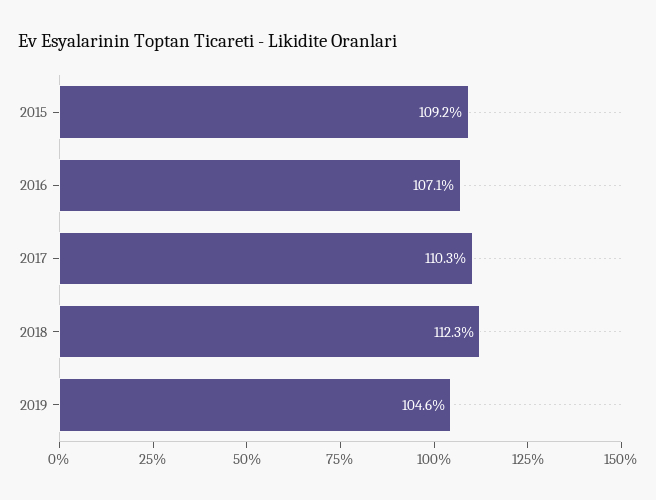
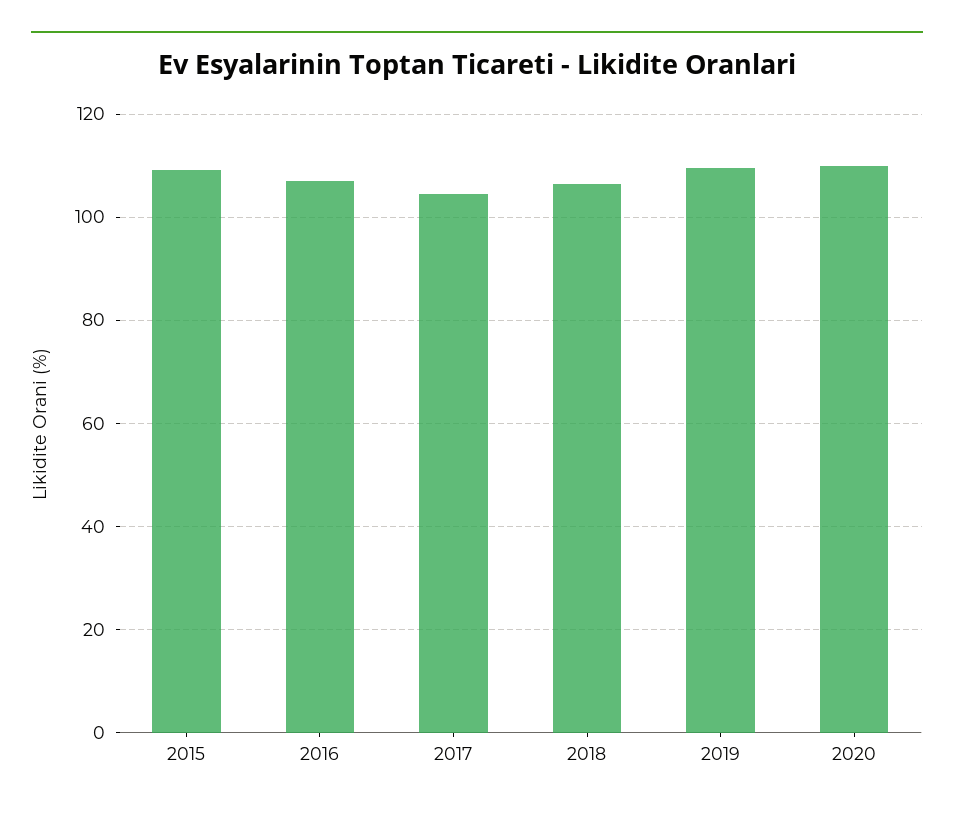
2017: 110.3 -> 104
2018: 112.3 -> 106
2019: 104.6 -> 110
2020: none -> 110

